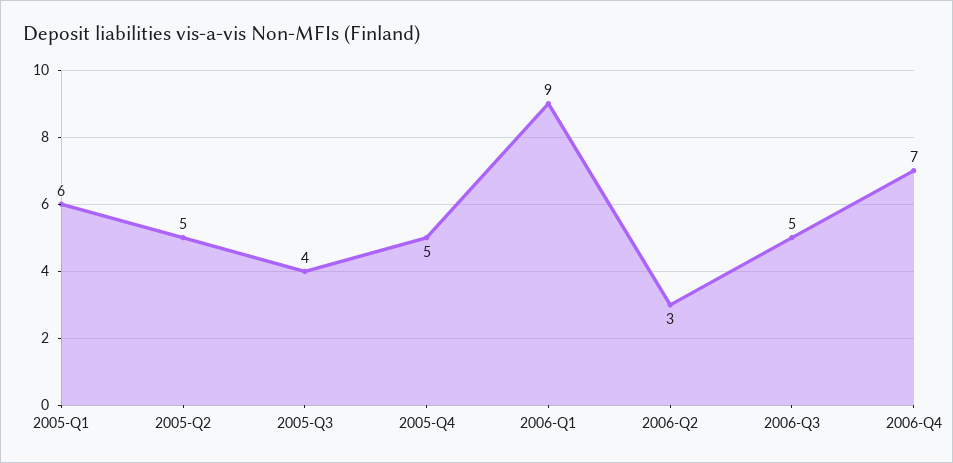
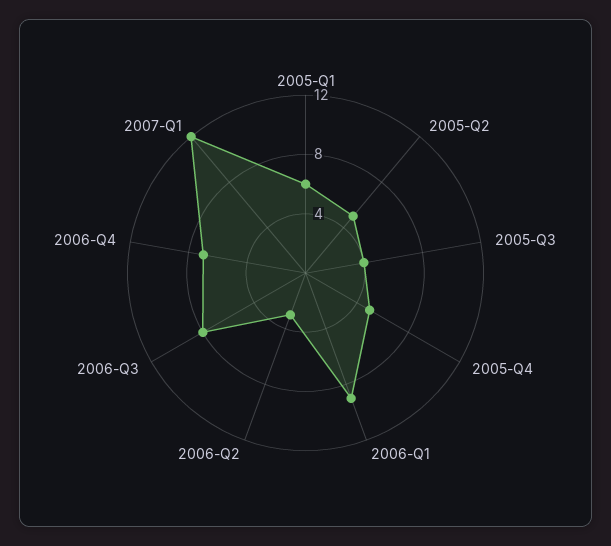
2006-Q3: 5 -> 8
2007-Q1: none -> 12

